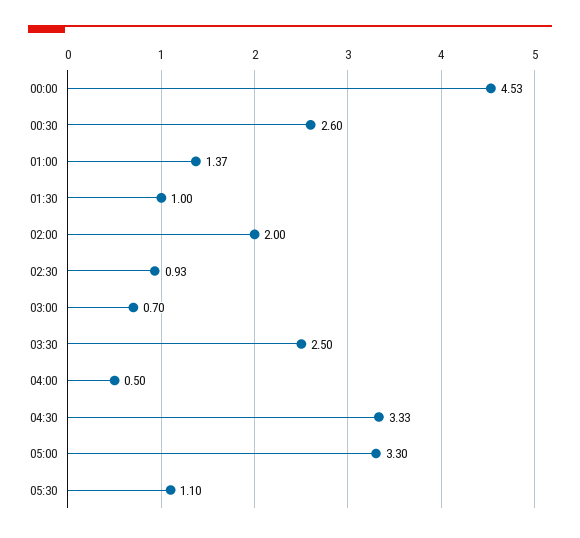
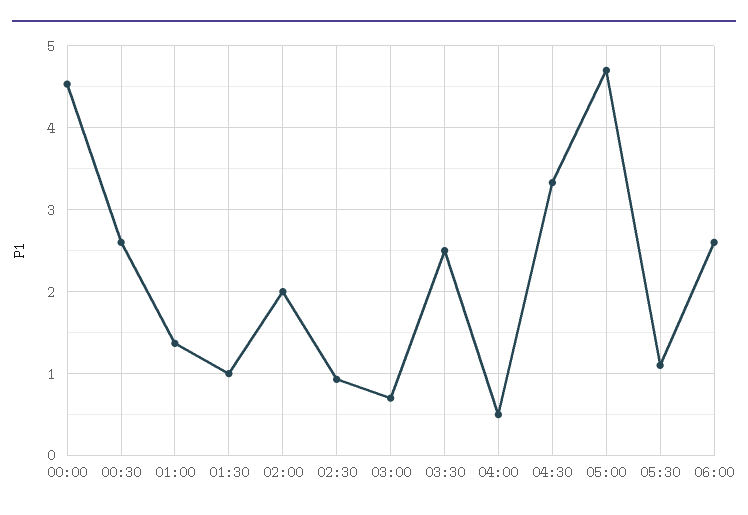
05:00: 3.3 -> 4.7
06:00: none -> 2.6

